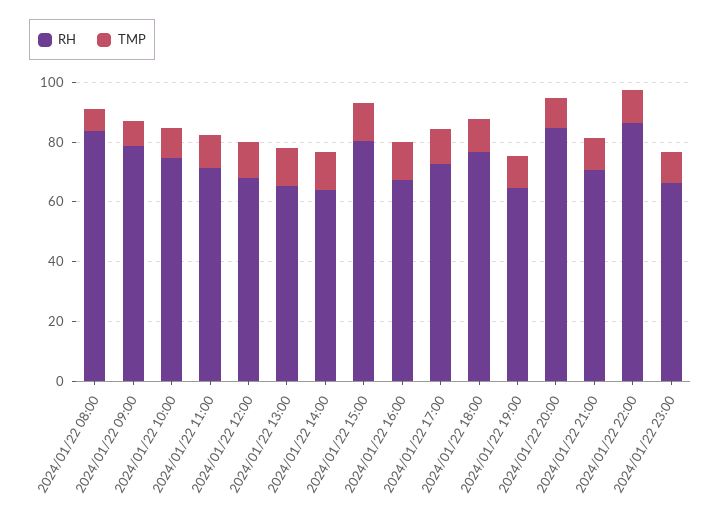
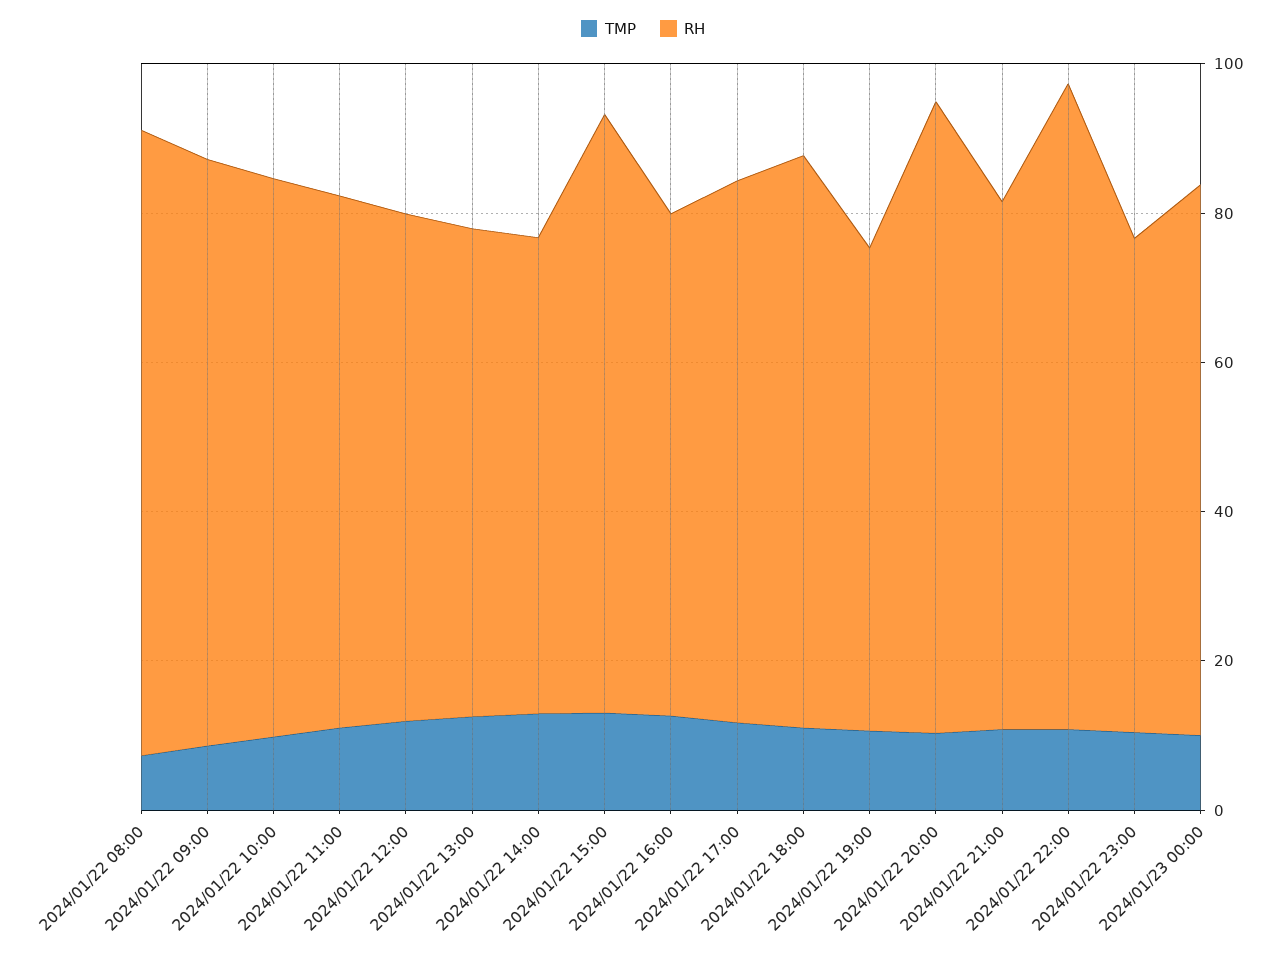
TMP, 2024/01/23 00:00: none -> 10
RH, 2024/01/23 00:00: none -> 75

